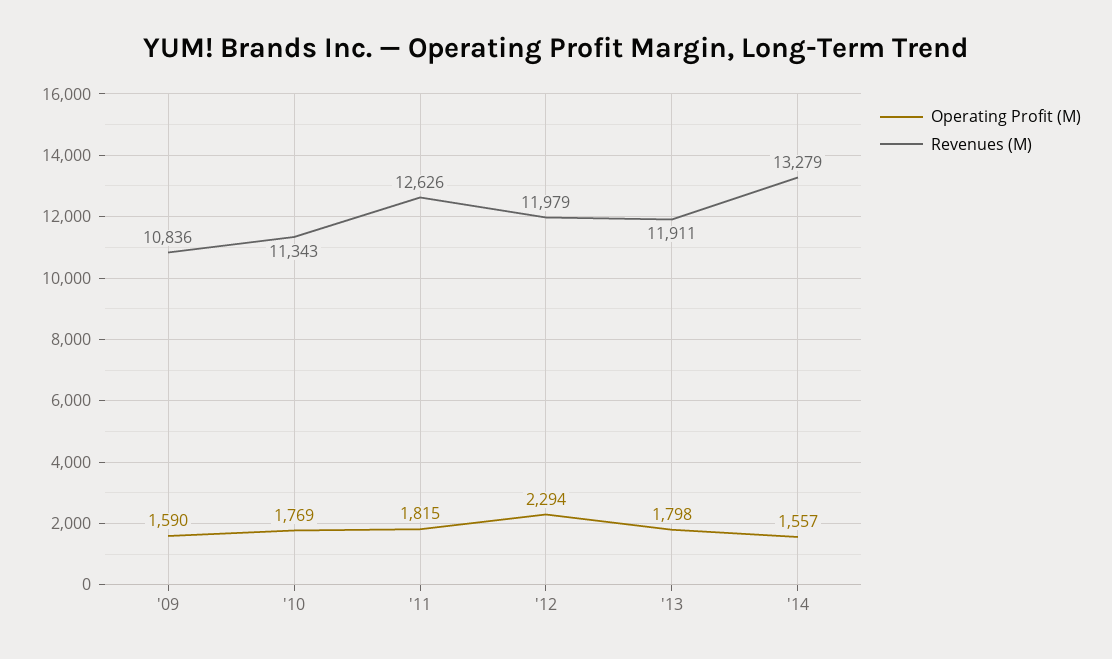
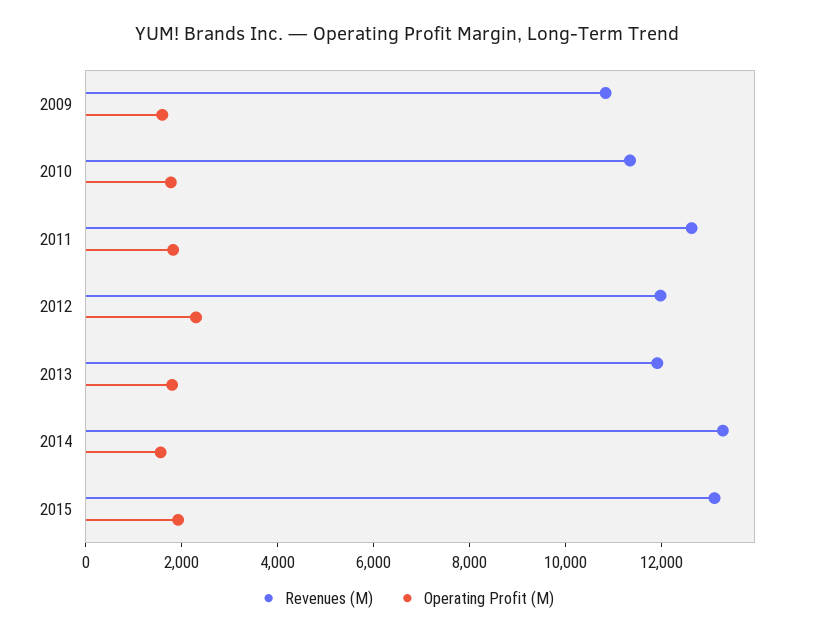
Revenues (M), 2015: none -> 13000
Operating Profit (M), 2015: none -> 2000

